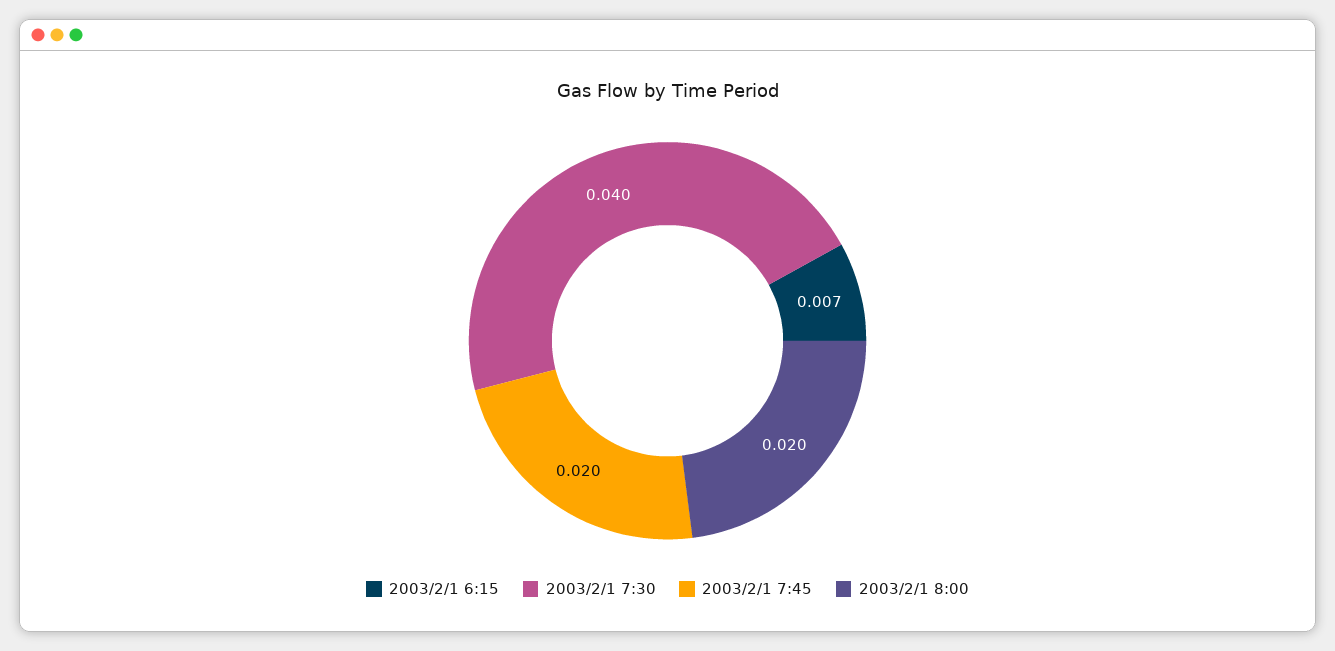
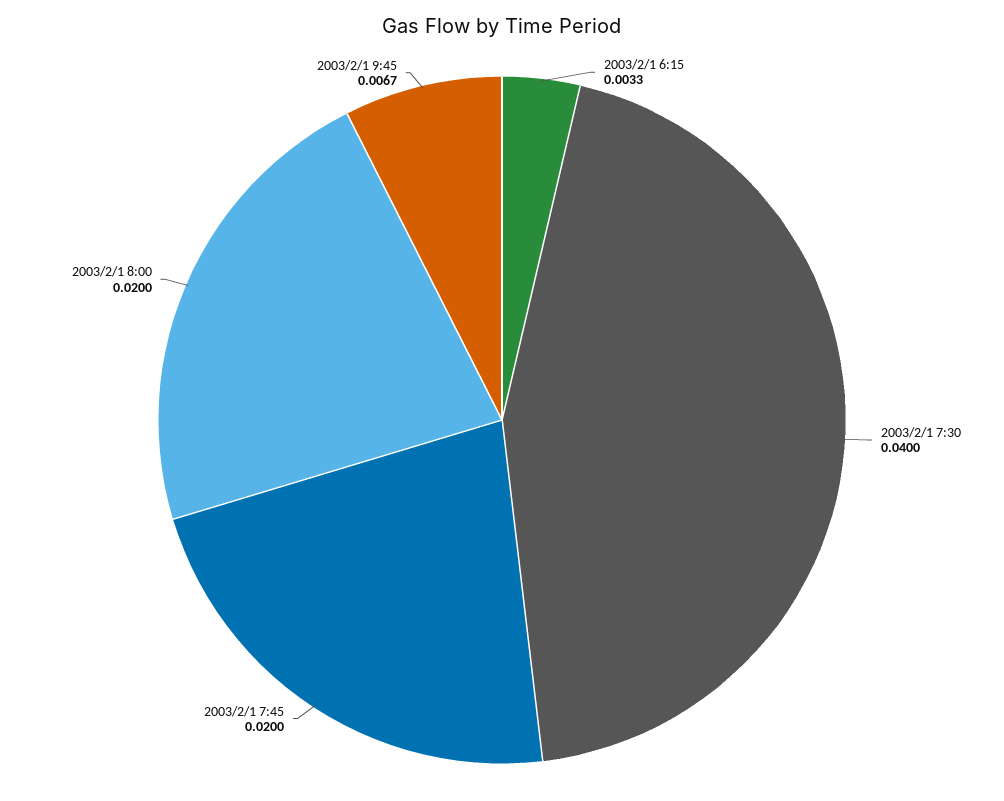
2003/2/1 6:15: 0.007 -> 0.0033
2003/2/1 9:45: none -> 0.0067

